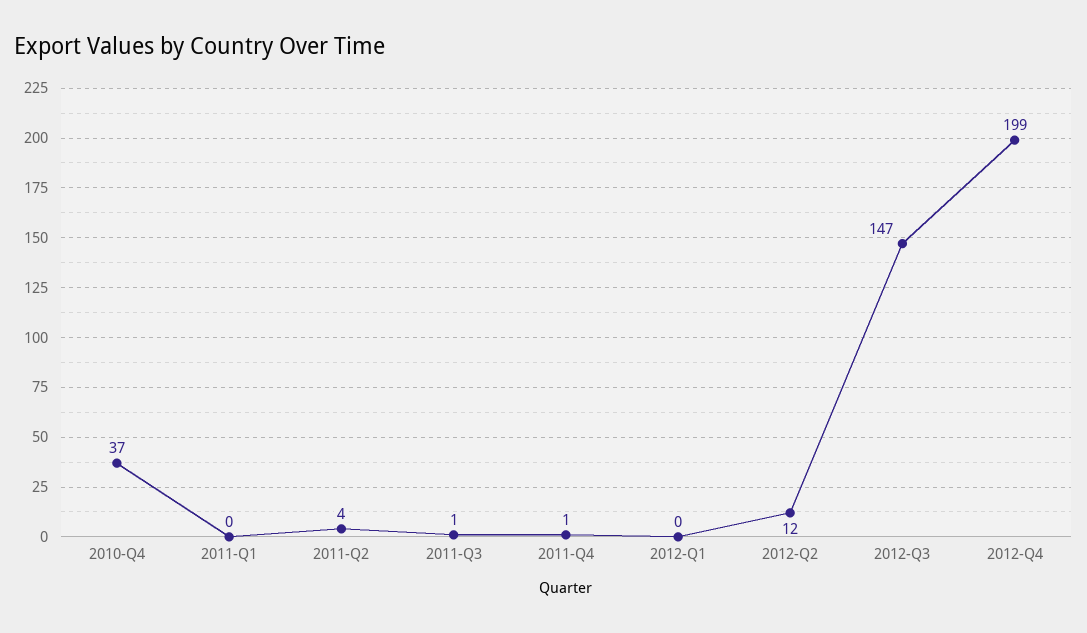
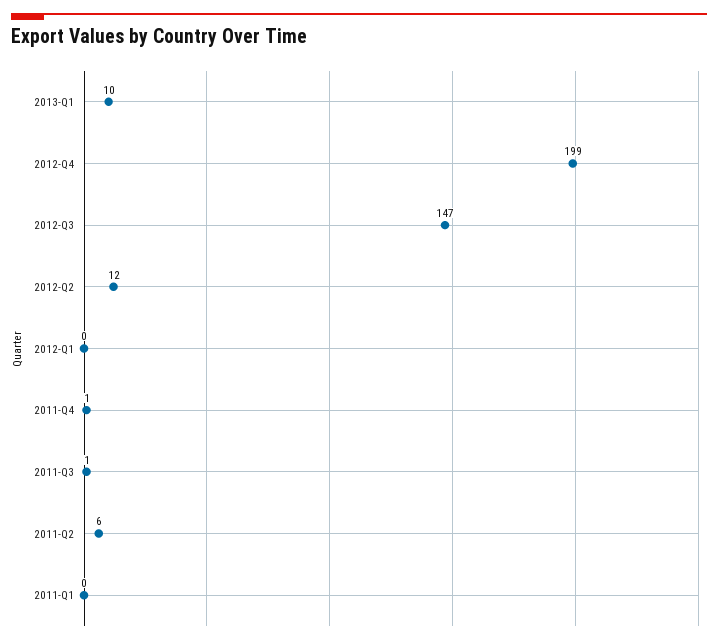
2010-Q4: 37 -> none
2011-Q2: 4 -> 6
2013-Q1: none -> 10

